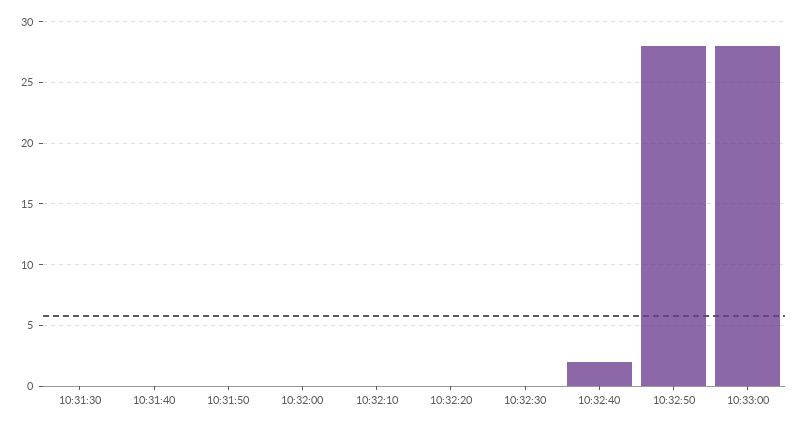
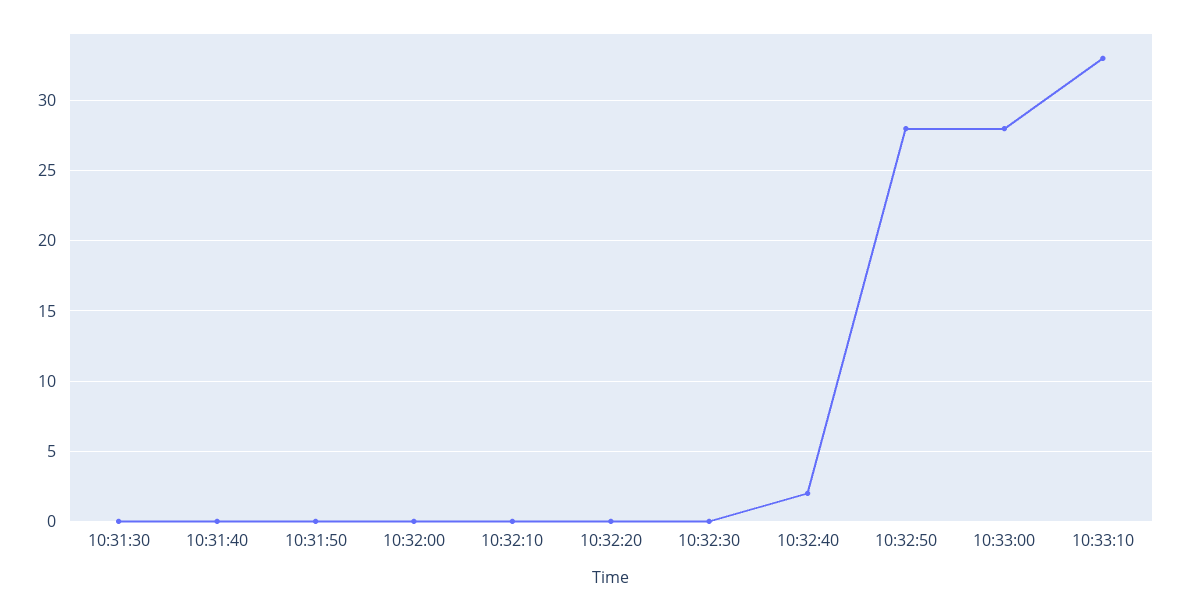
10:33:10: none -> 33

